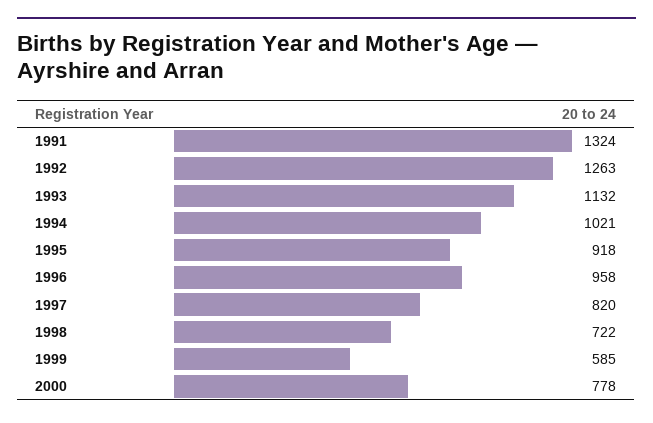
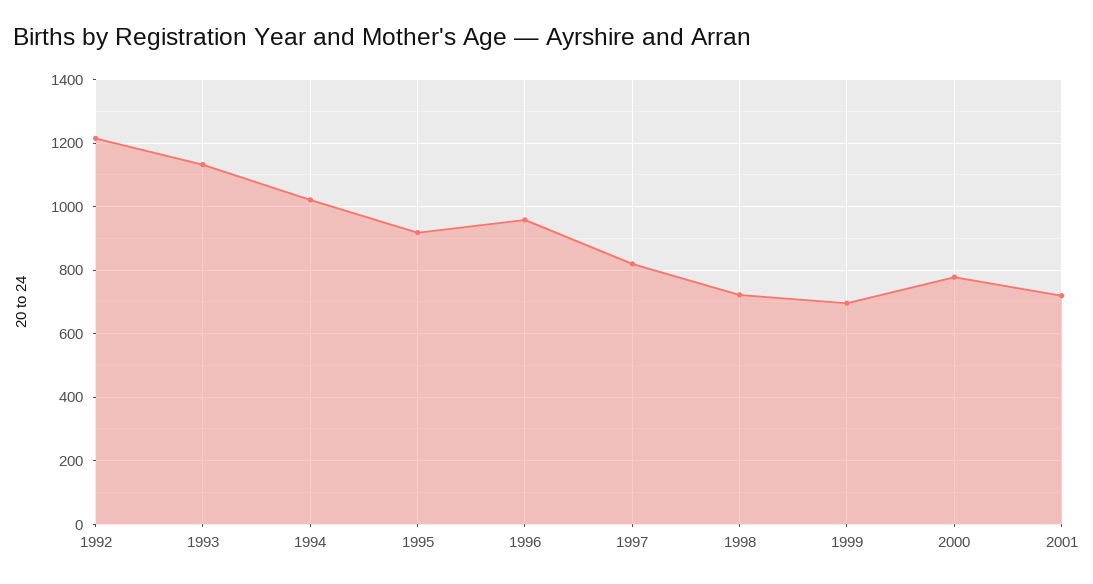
1991: 1324 -> none
1992: 1263 -> 1220
1999: 585 -> 700
2001: none -> 720

